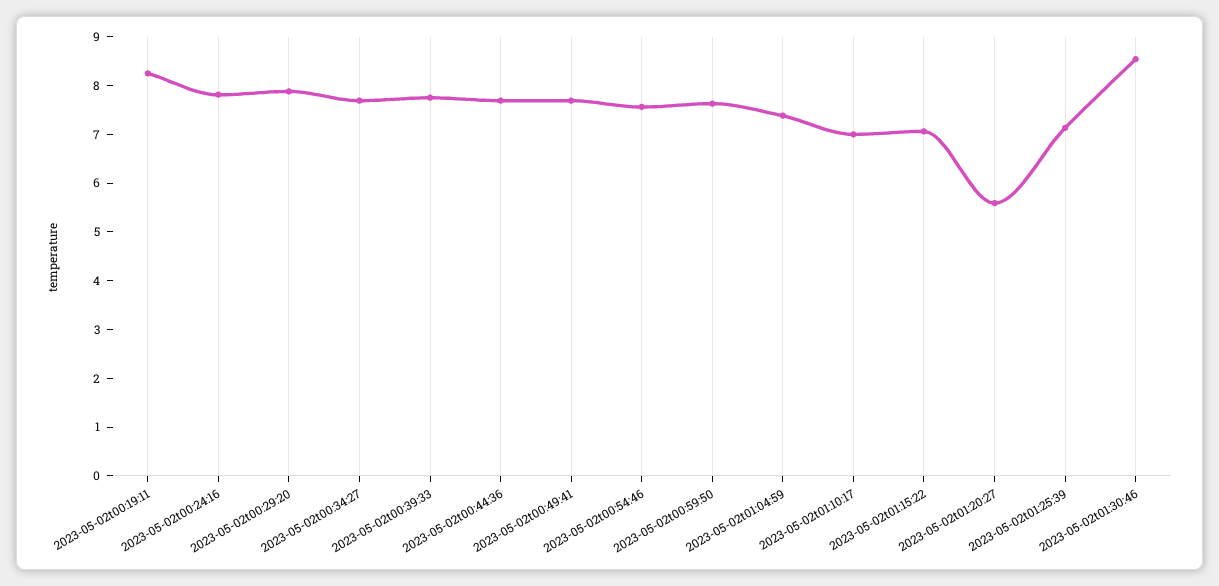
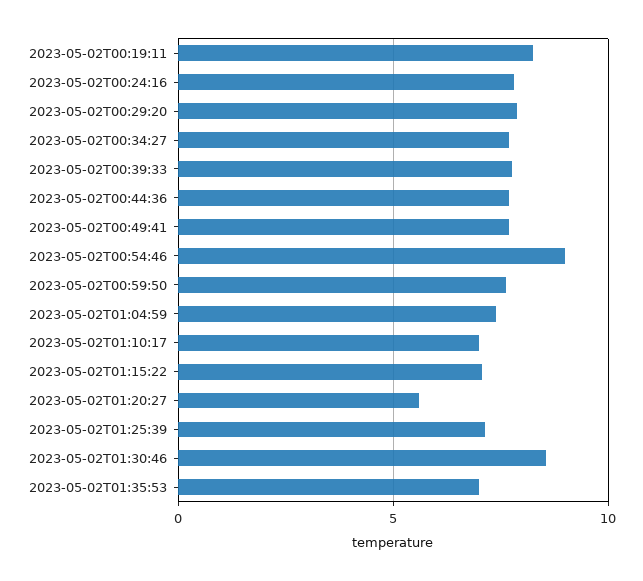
2023-05-02t00:54:46: 7.6 -> 9
2023-05-02T01:35:53: none -> 7

